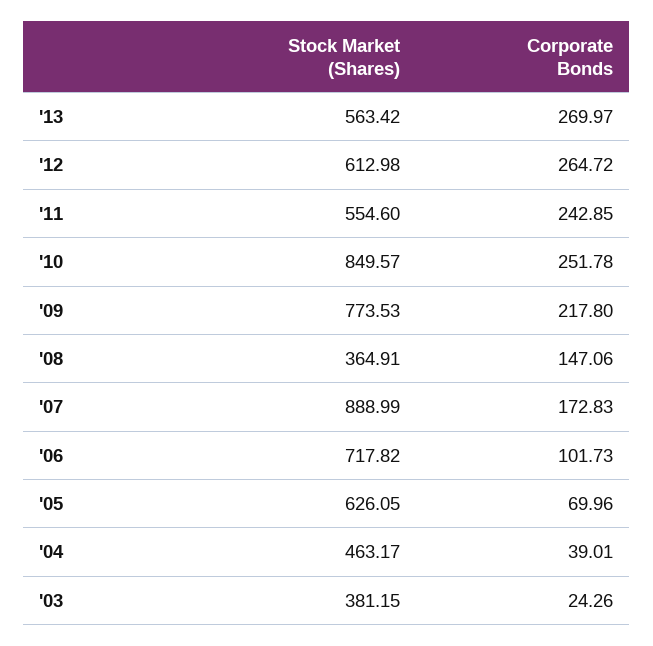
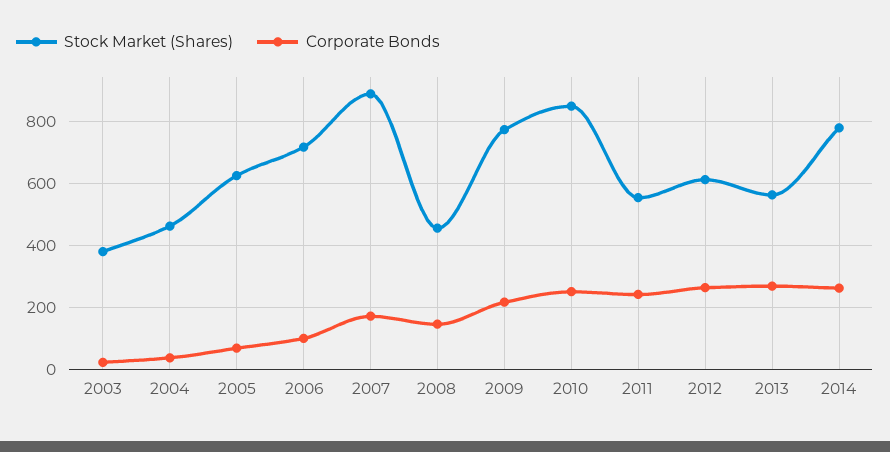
Stock Market (Shares), '08: 364.91 -> 460
Stock Market (Shares), 2014: none -> 780
Corporate Bonds, 2014: none -> 260

